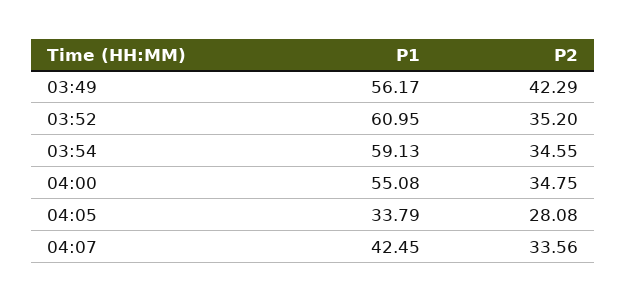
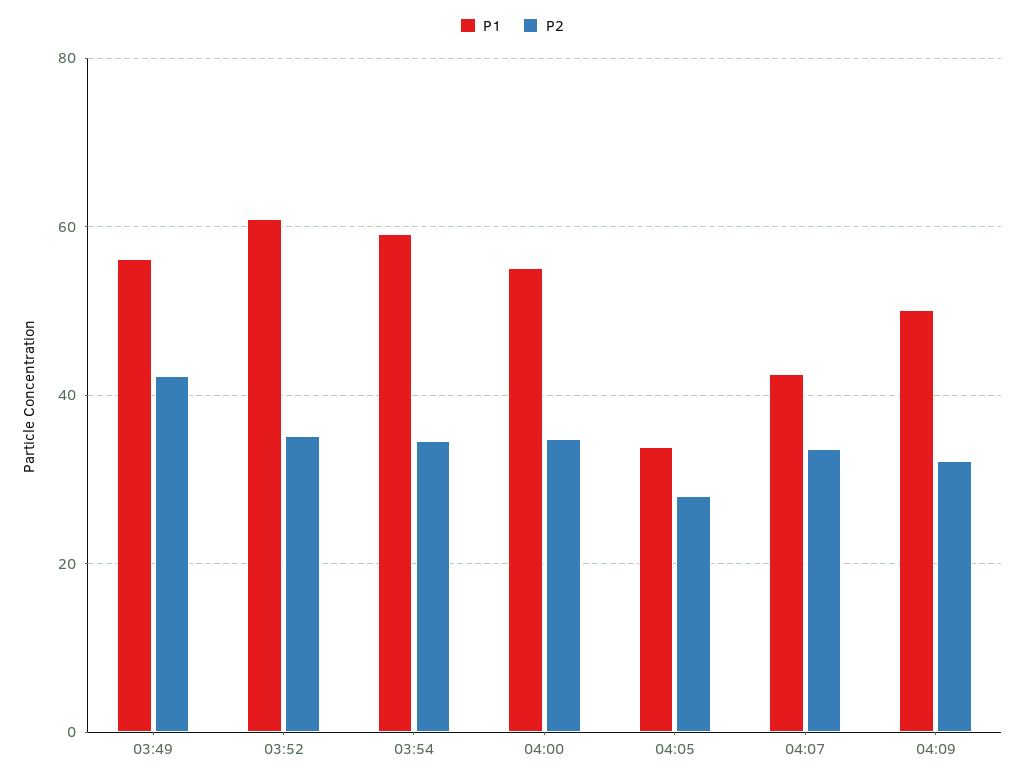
P1, 04:09: none -> 50
P2, 04:09: none -> 32

